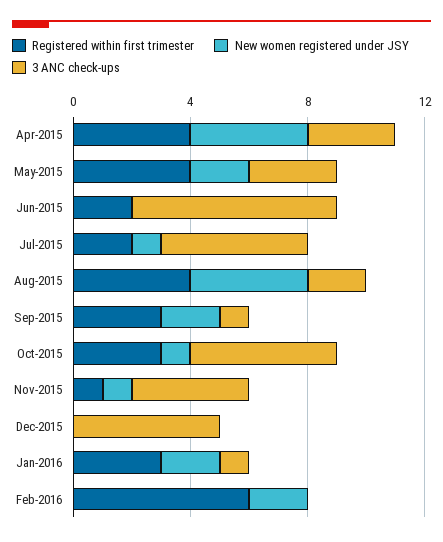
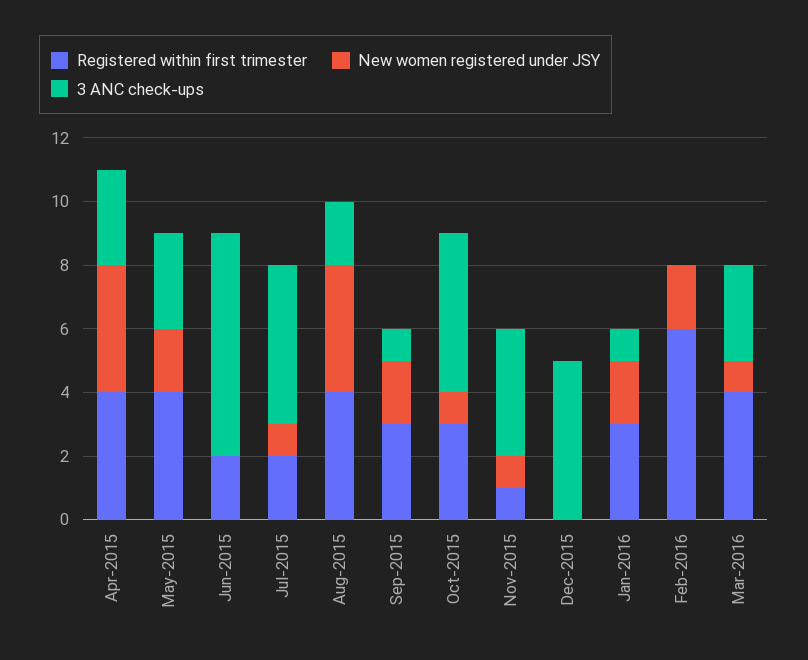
Registered within first trimester, Mar-2016: none -> 4
New women registered under JSY, Mar-2016: none -> 1
3 ANC check-ups, Mar-2016: none -> 3

